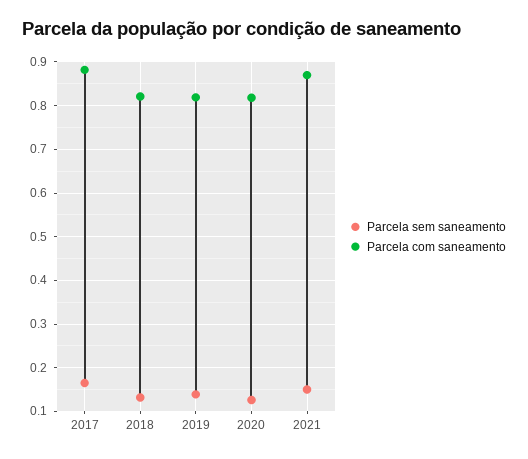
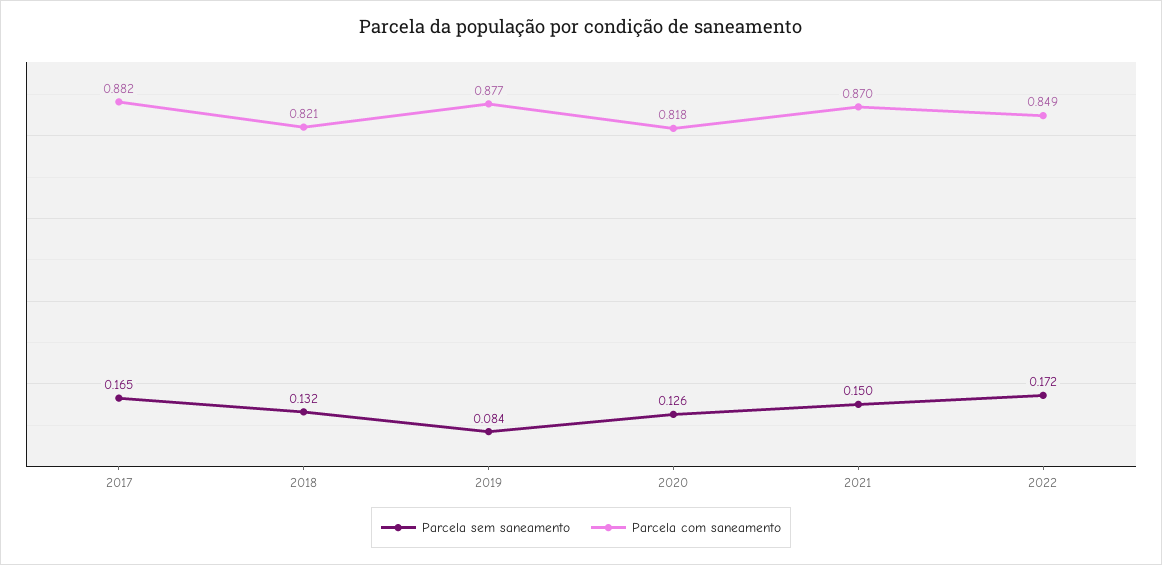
Parcela sem saneamento, 2019: 0.14 -> 0.084
Parcela com saneamento, 2019: 0.82 -> 0.877
Parcela sem saneamento, 2022: none -> 0.172
Parcela com saneamento, 2022: none -> 0.849

